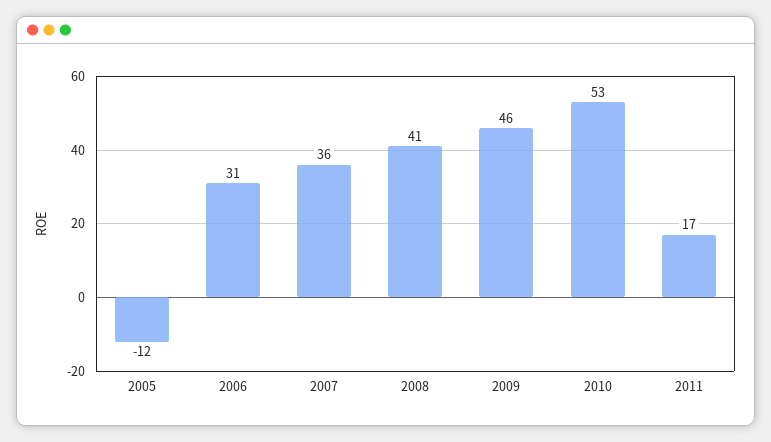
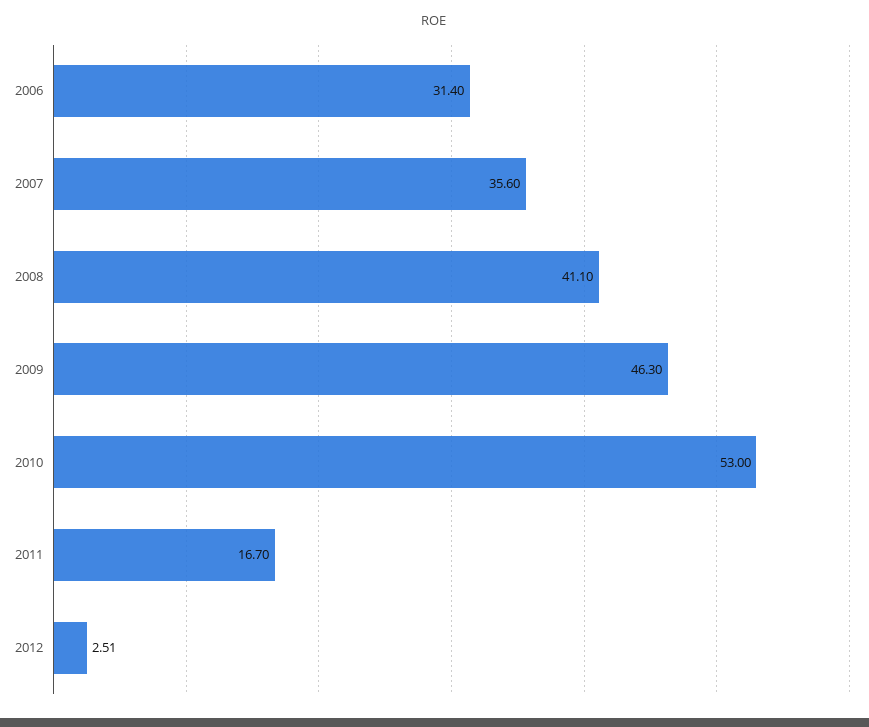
2005: -12 -> none
2012: none -> 2.51

